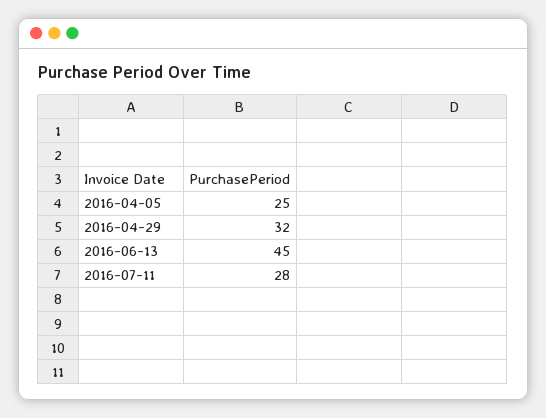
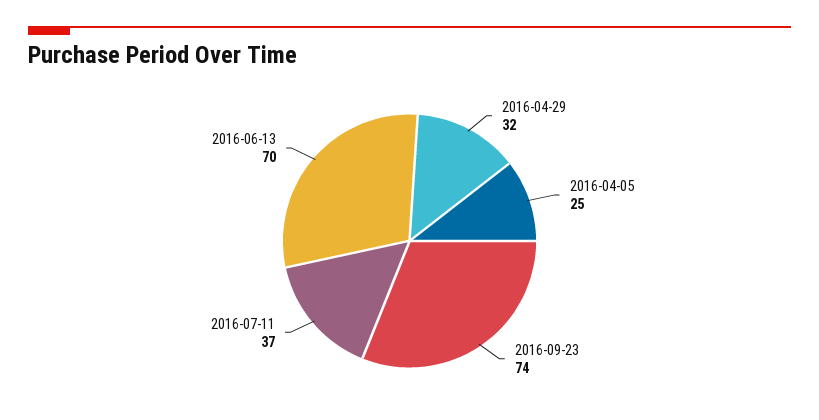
2016-06-13: 45 -> 70
2016-07-11: 28 -> 37
2016-09-23: none -> 74

